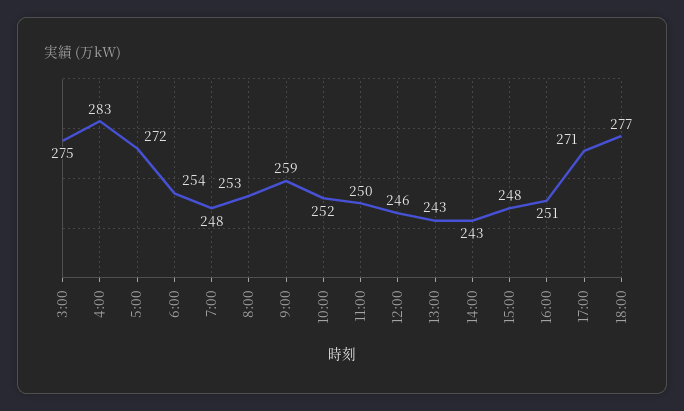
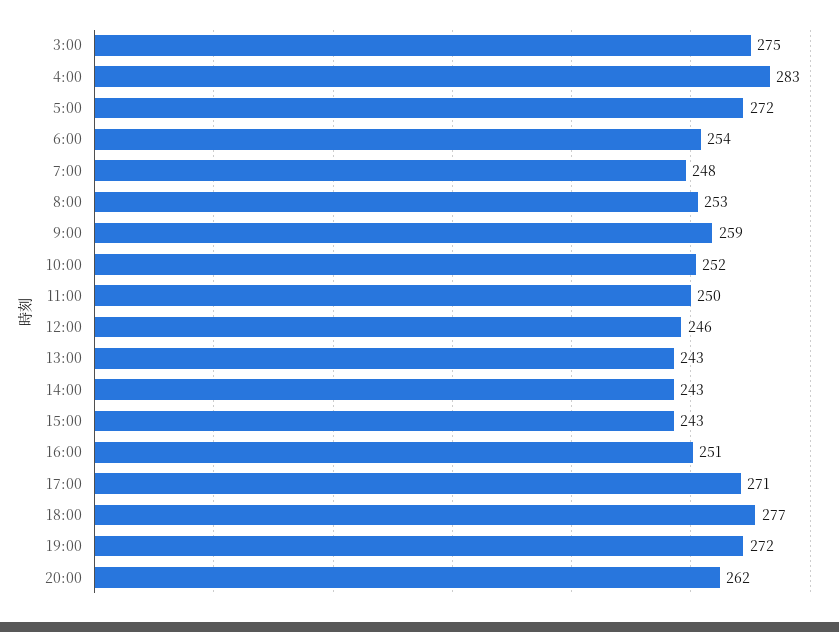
15:00: 248 -> 243
19:00: none -> 272
20:00: none -> 262

